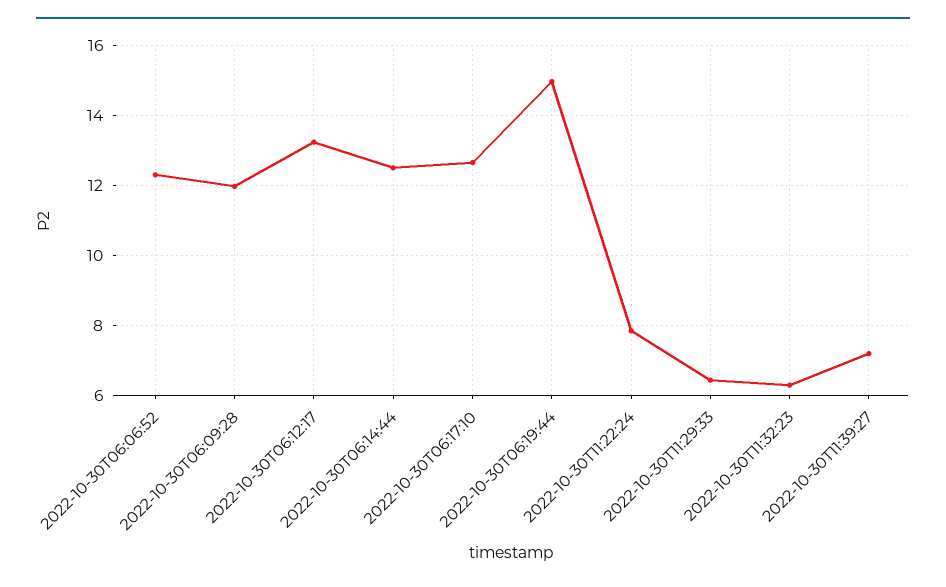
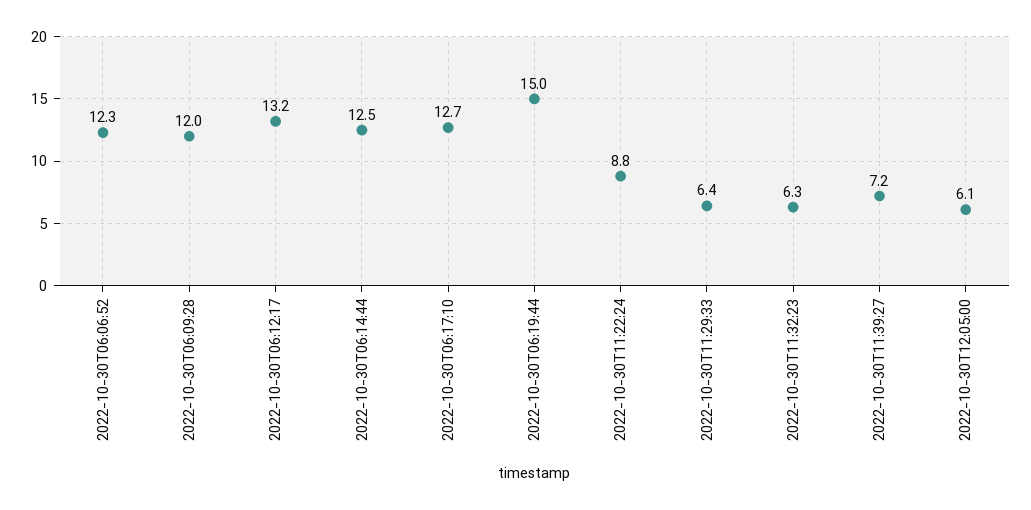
2022-10-30T11:22:24: 7.8 -> 8.8
2022-10-30T12:05:00: none -> 6.1

